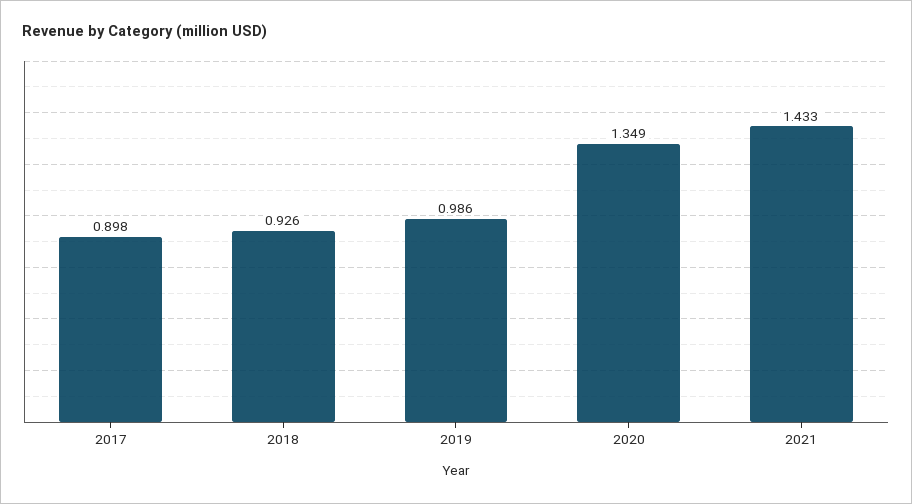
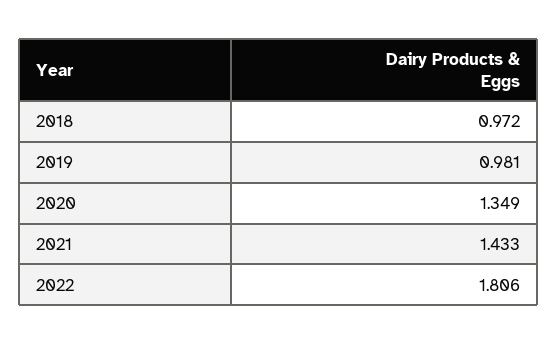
2017: 0.898 -> none
2018: 0.926 -> 0.972
2019: 0.986 -> 0.981
2022: none -> 1.806

